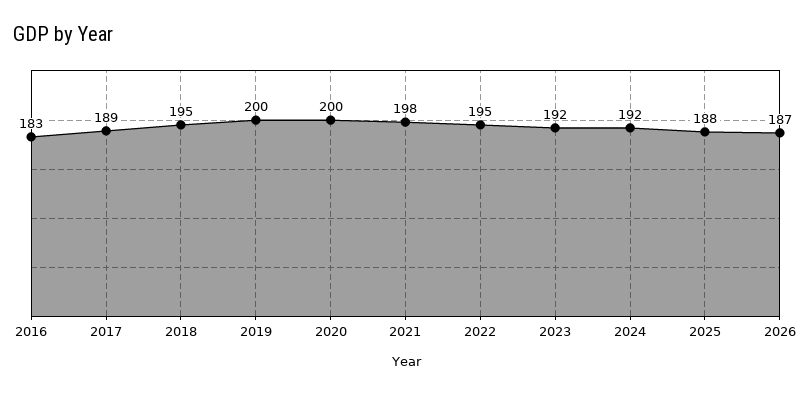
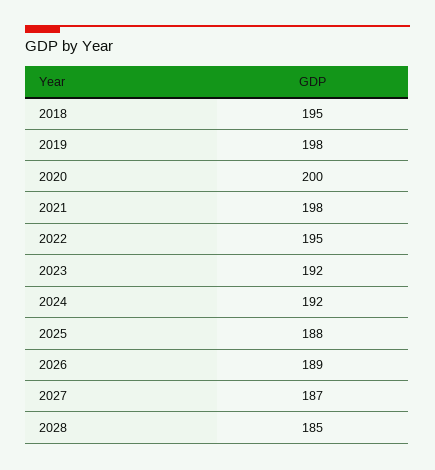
2016: 183 -> none
2017: 189 -> none
2019: 200 -> 198
2026: 187 -> 189
2027: none -> 187
2028: none -> 185

